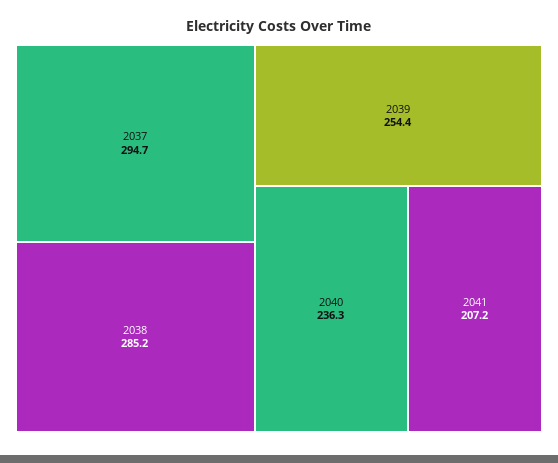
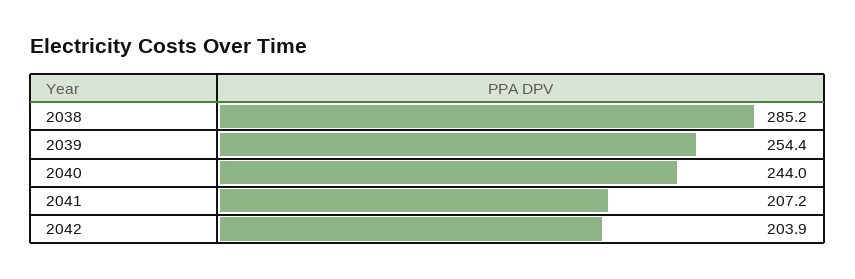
2037: 294.7 -> none
2040: 236.3 -> 244
2042: none -> 203.9

